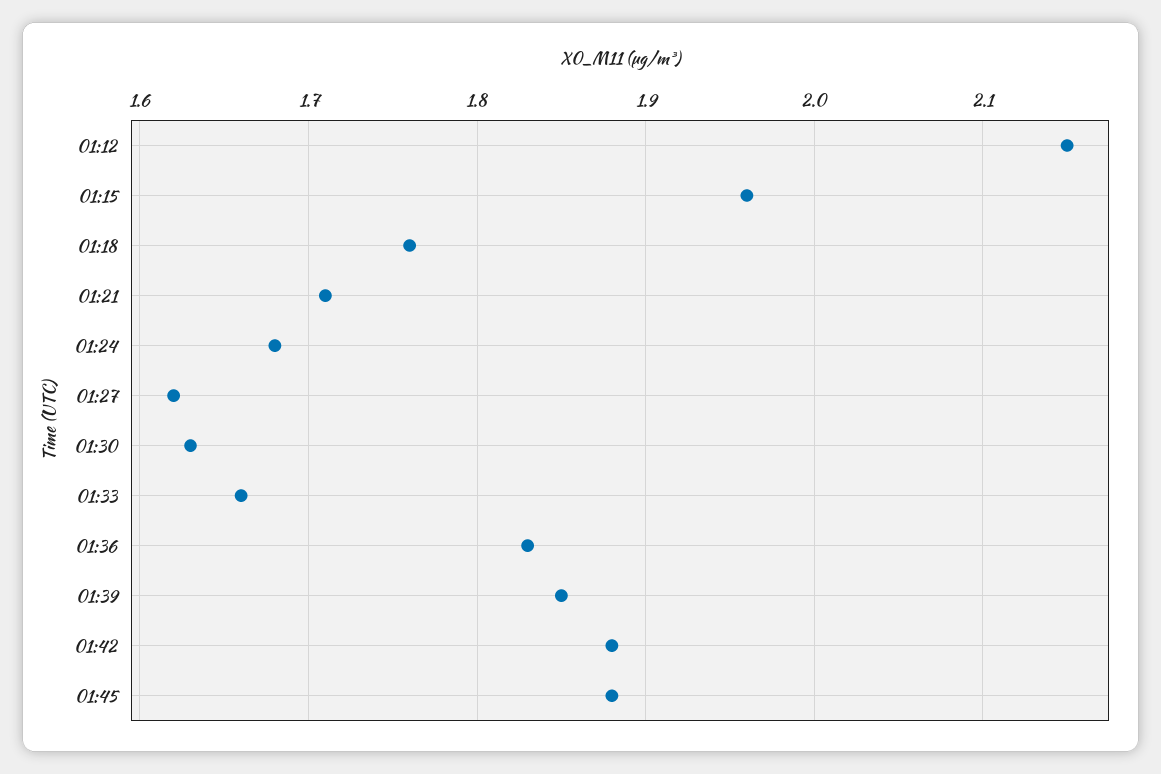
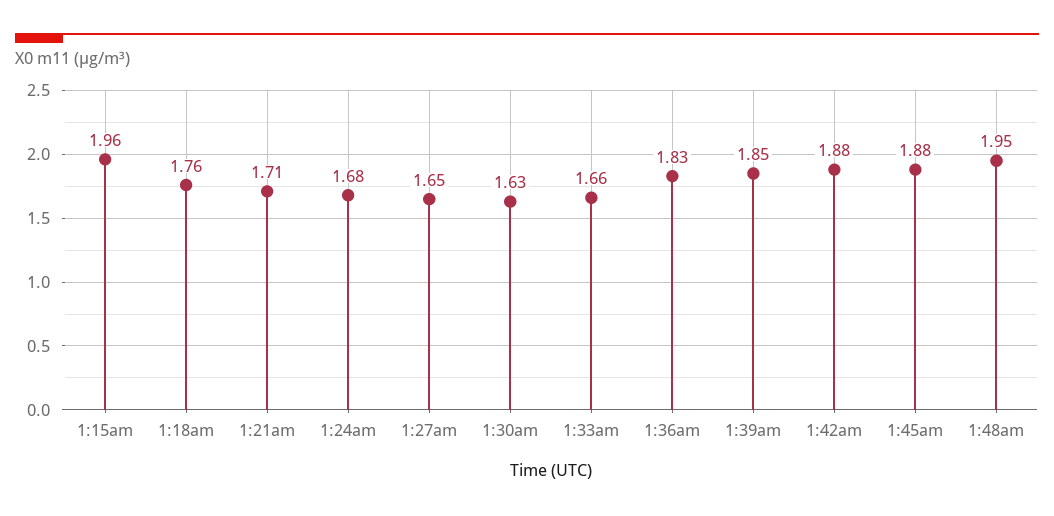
01:12: 2.15 -> none
01:27: 1.62 -> 1.65
1:48am: none -> 1.95

